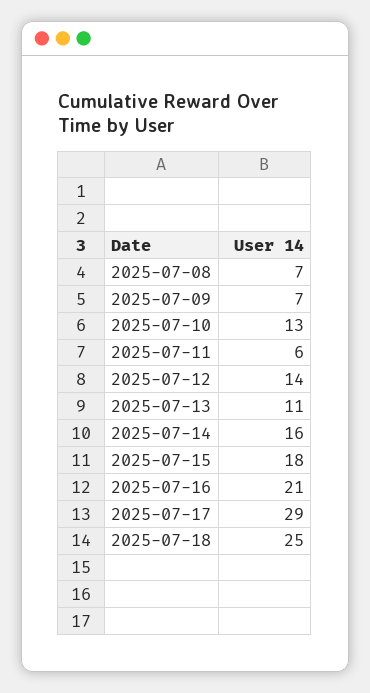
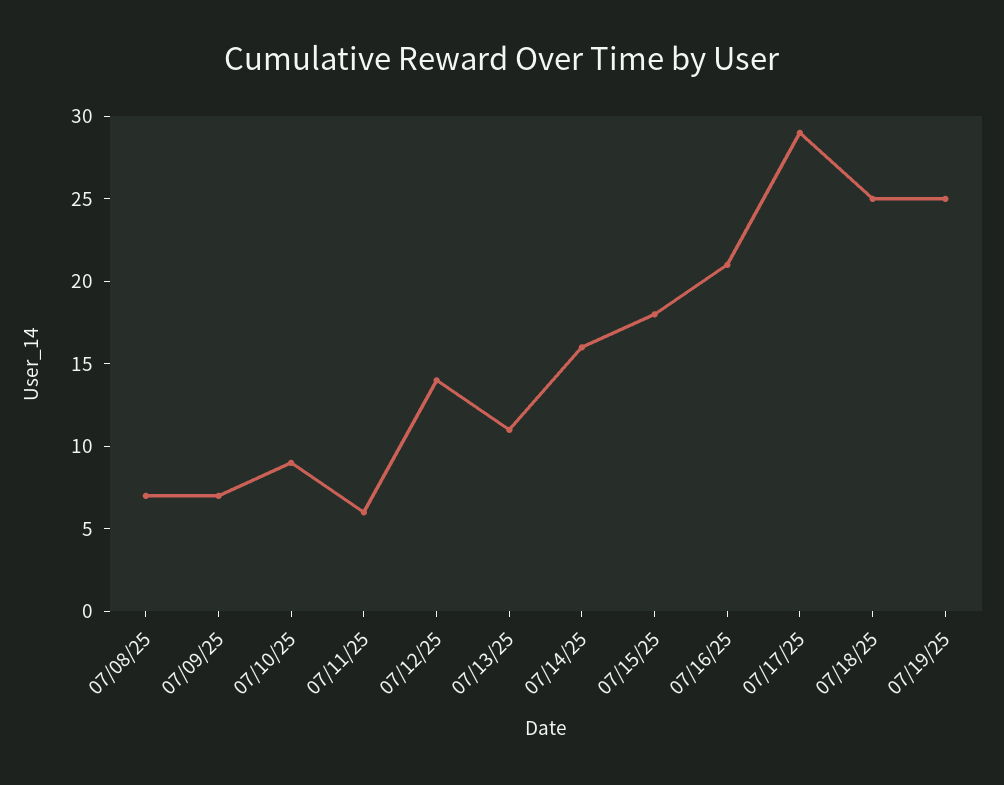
2025-07-10: 13 -> 9
07/19/25: none -> 25

